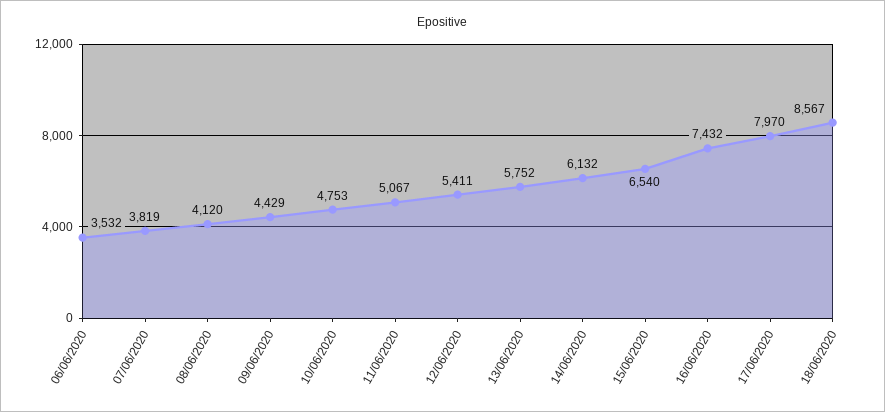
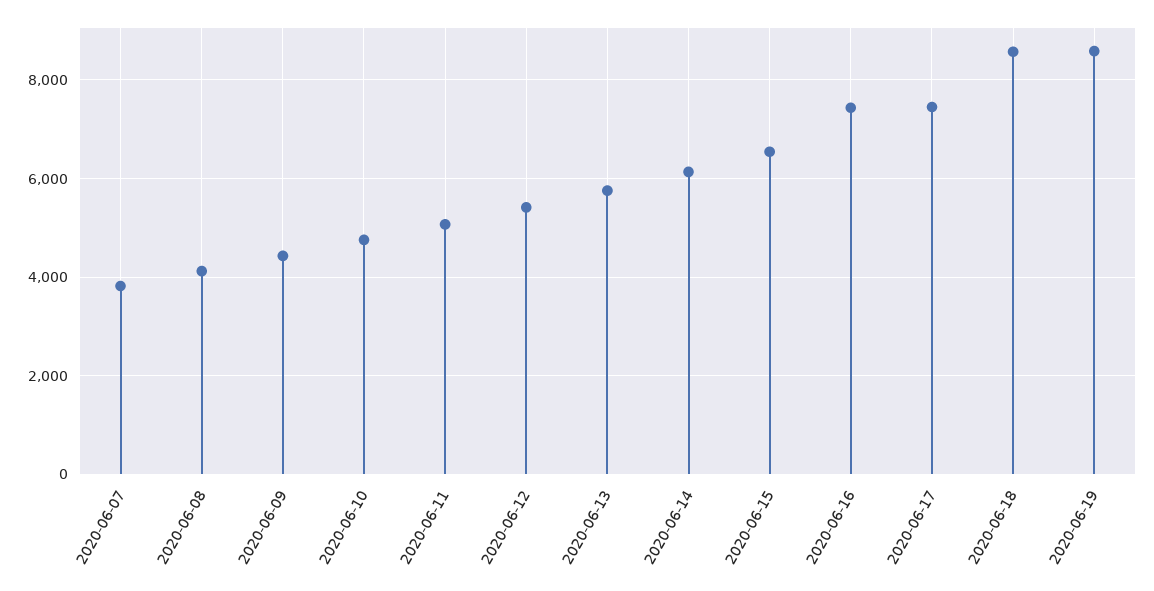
06/06/2020: 3532 -> none
17/06/2020: 7970 -> 7400
2020-06-19: none -> 8600

